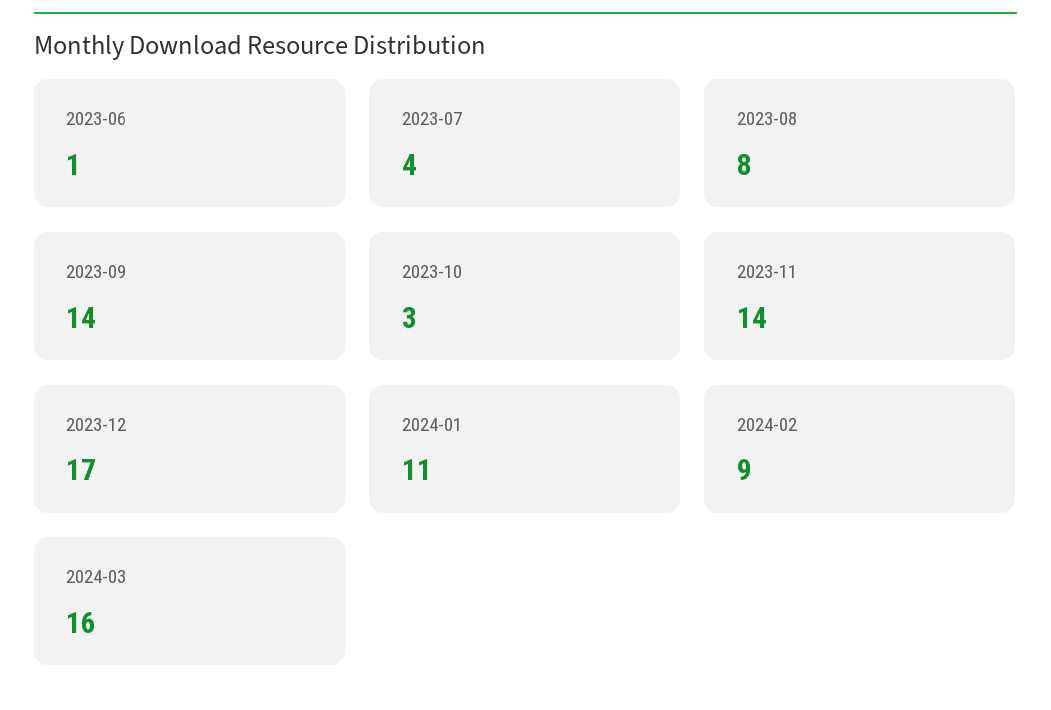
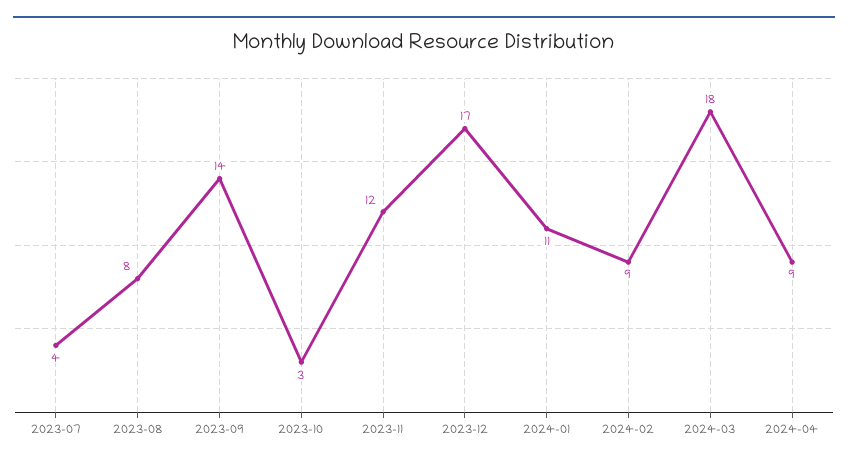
2023-06: 1 -> none
2023-11: 14 -> 12
2024-03: 16 -> 18
2024-04: none -> 9

